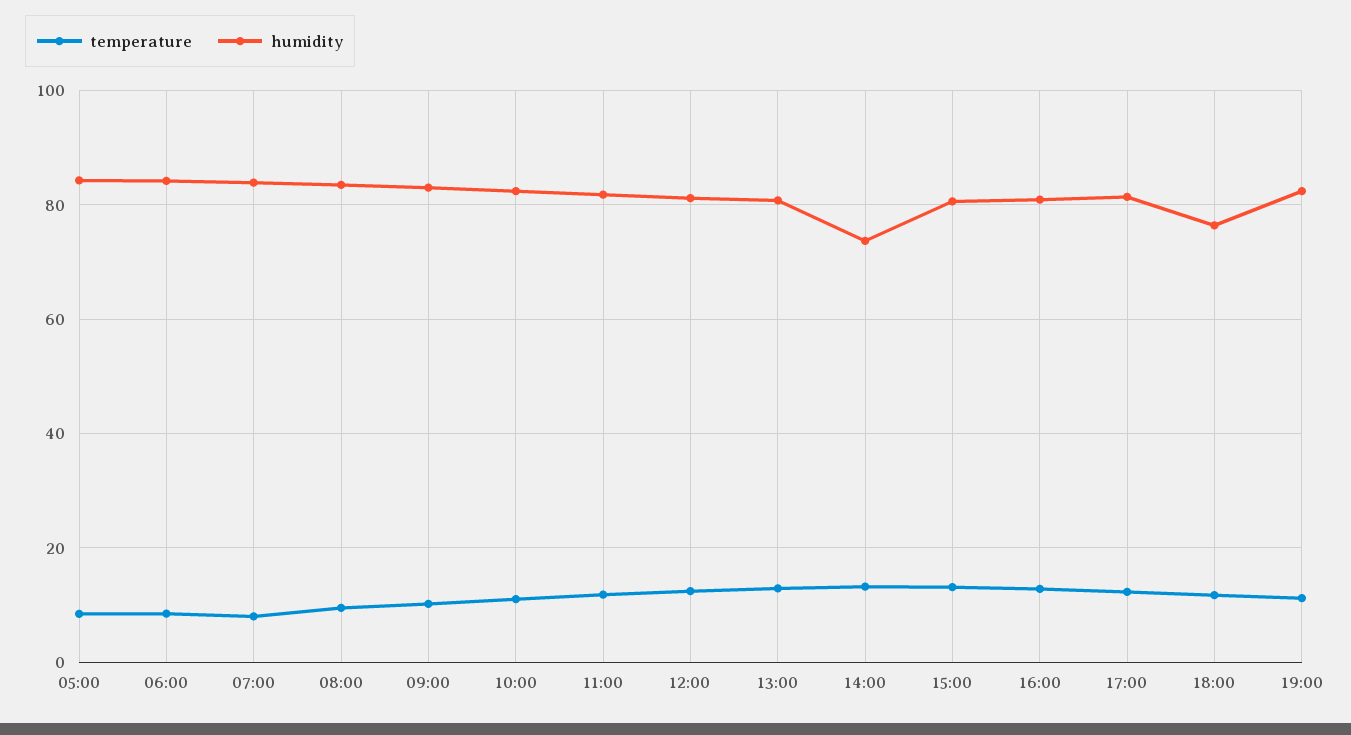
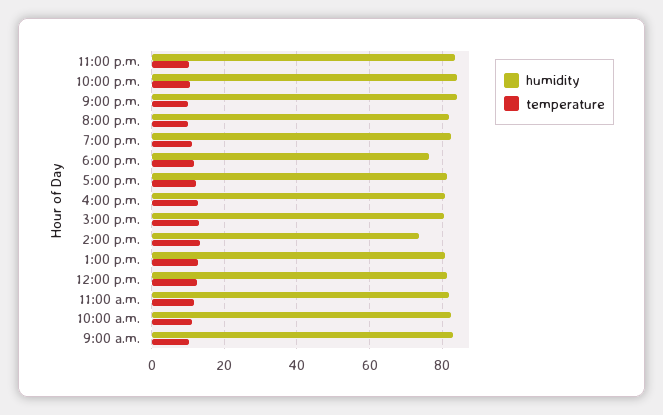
temperature, 05:00: 8 -> none
humidity, 05:00: 84 -> none
temperature, 06:00: 8 -> none
humidity, 06:00: 84 -> none
temperature, 07:00: 8 -> none
humidity, 07:00: 84 -> none
temperature, 08:00: 10 -> none
humidity, 08:00: 84 -> none
humidity, 11:00 p.m.: none -> 84
temperature, 11:00 p.m.: none -> 10
humidity, 10:00 p.m.: none -> 84
temperature, 10:00 p.m.: none -> 10
humidity, 9:00 p.m.: none -> 84
temperature, 9:00 p.m.: none -> 10
humidity, 8:00 p.m.: none -> 82
temperature, 8:00 p.m.: none -> 10

